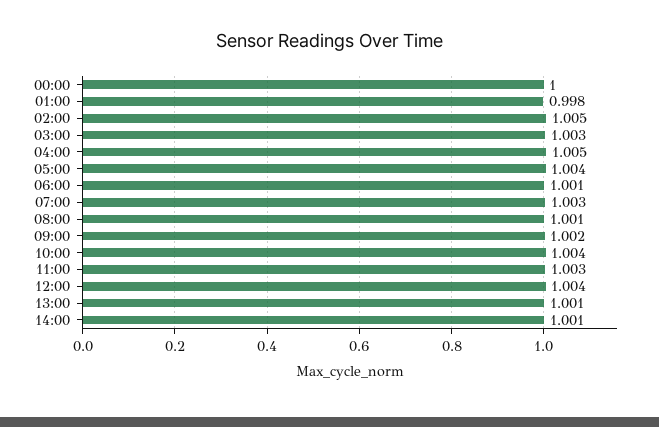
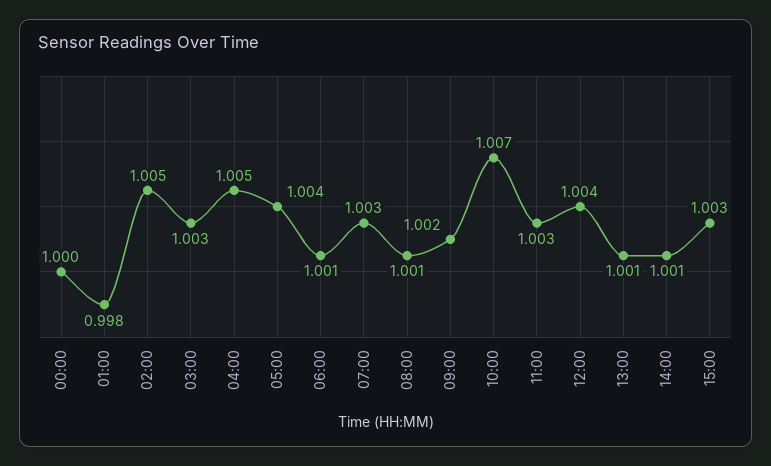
10:00: 1.004 -> 1.007
15:00: none -> 1.003

